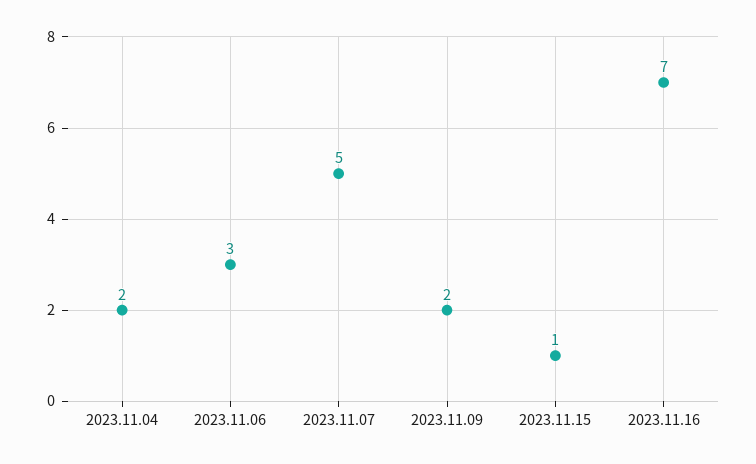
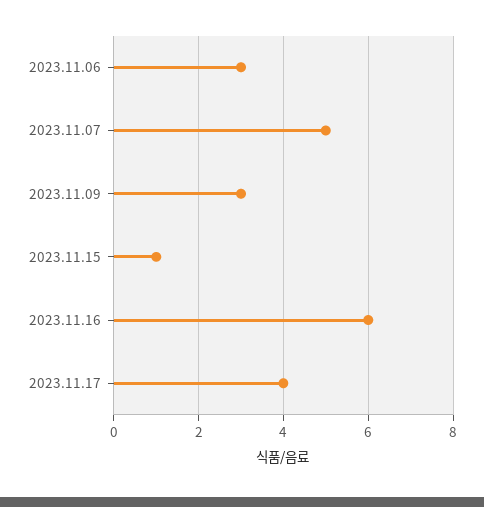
2023.11.04: 2 -> none
2023.11.09: 2 -> 3
2023.11.16: 7 -> 6
2023.11.17: none -> 4

